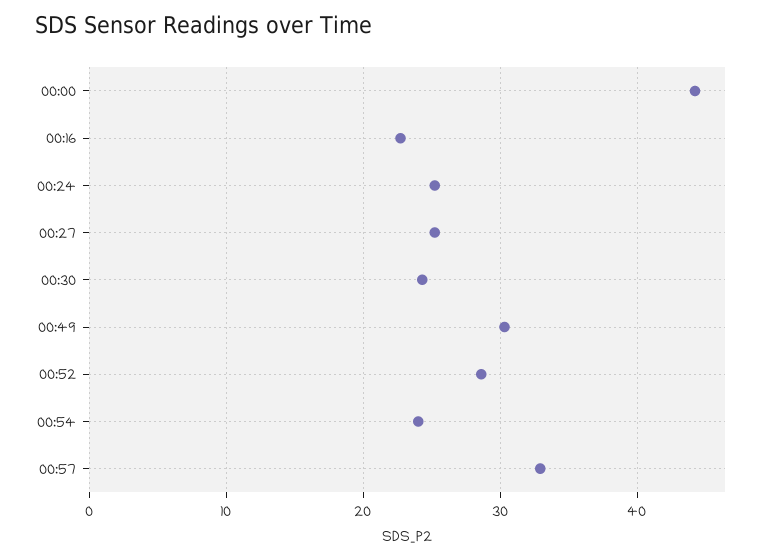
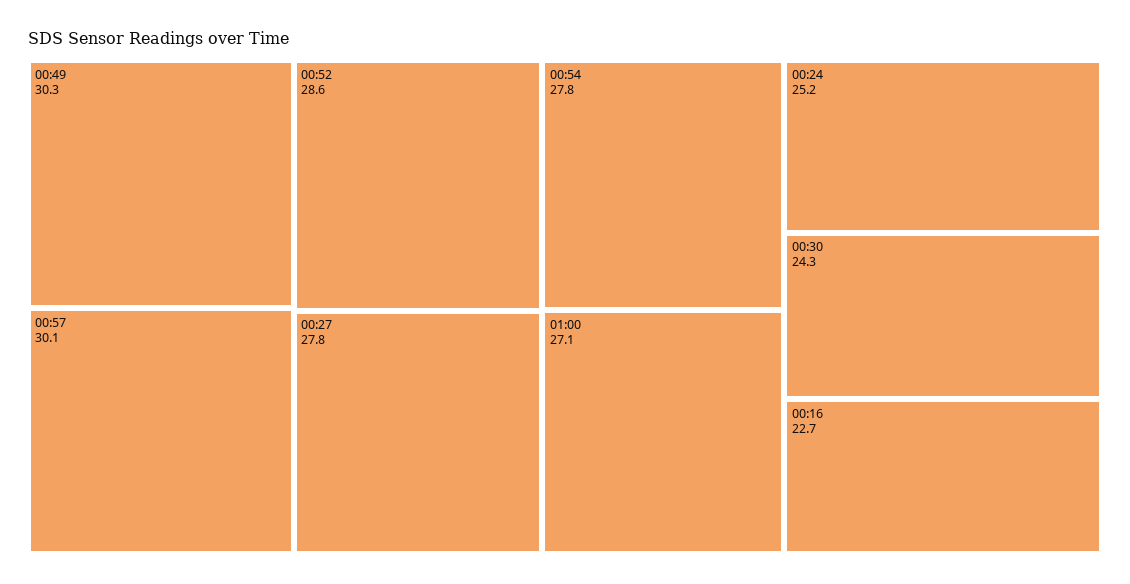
00:00: 44 -> none
00:27: 25 -> 27.8
00:54: 24 -> 27.8
00:57: 33 -> 30.1
01:00: none -> 27.1

